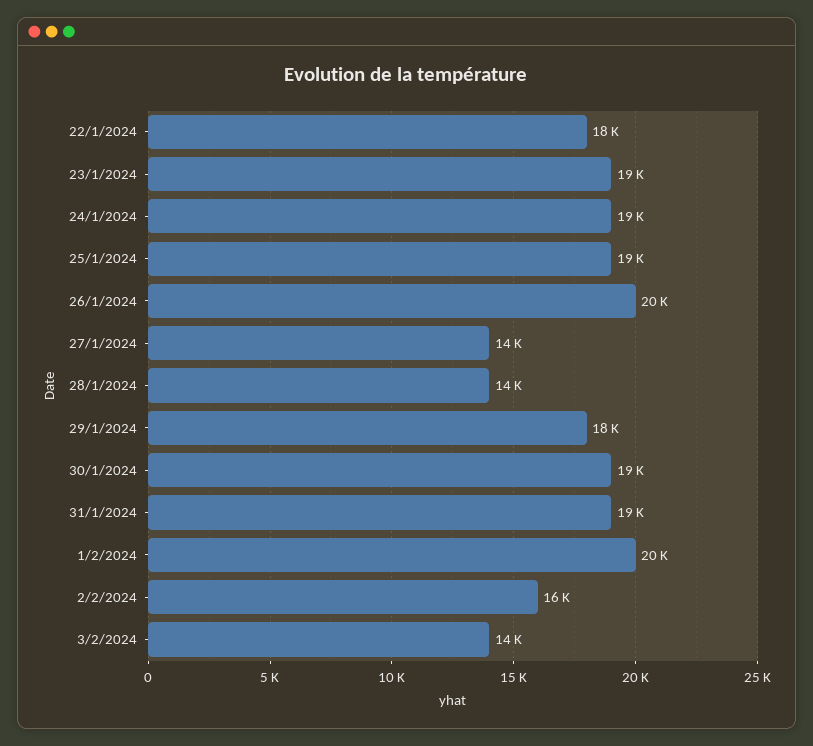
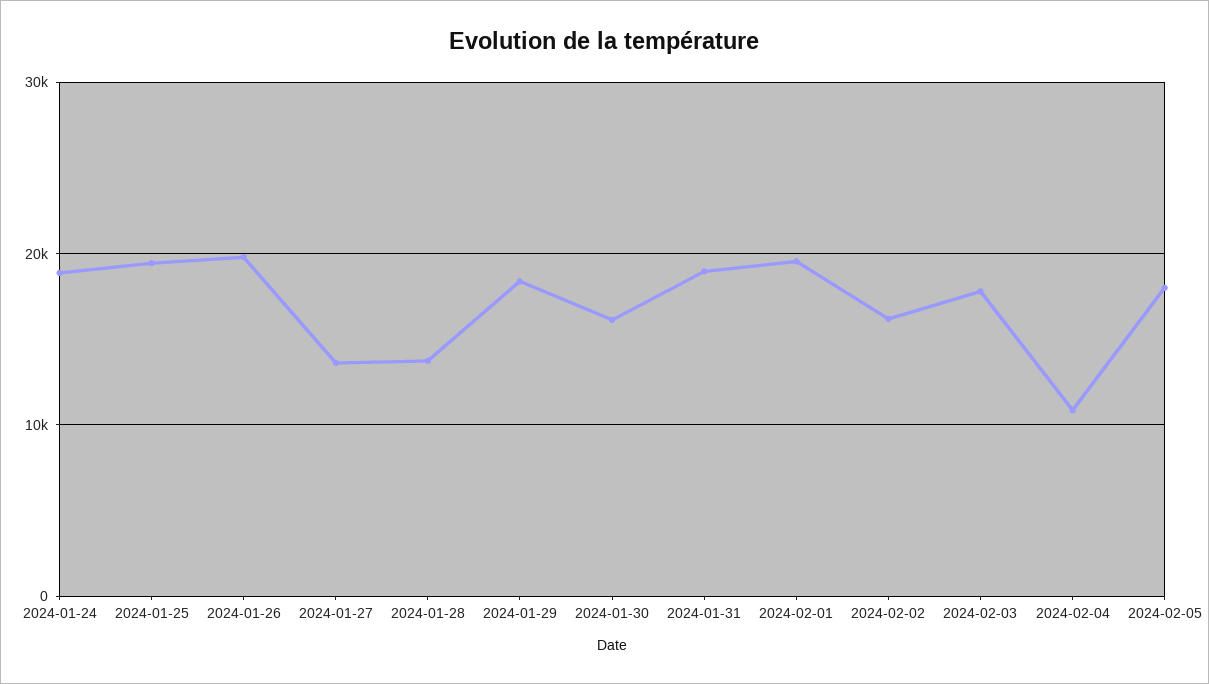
22/1/2024: 18000 -> none
23/1/2024: 19000 -> none
30/1/2024: 19000 -> 16000
3/2/2024: 14000 -> 18000
2024-02-04: none -> 11000
2024-02-05: none -> 18000

